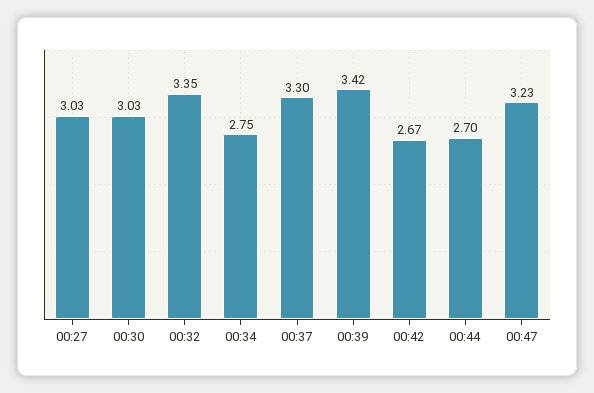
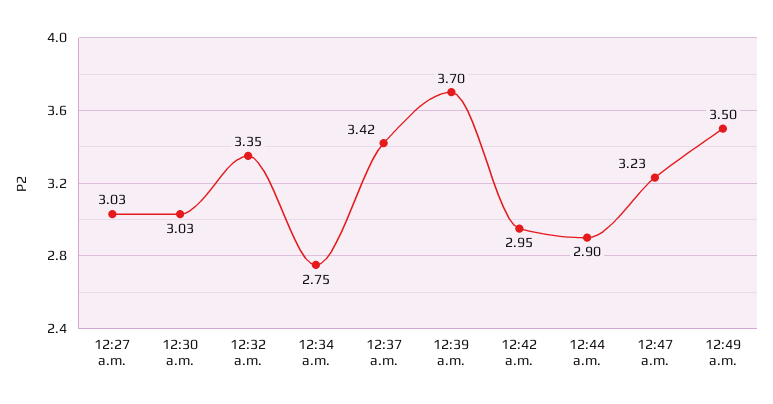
00:37: 3.3 -> 3.42
00:39: 3.42 -> 3.7
00:42: 2.67 -> 2.95
00:44: 2.7 -> 2.9
12:49 a.m.: none -> 3.5

